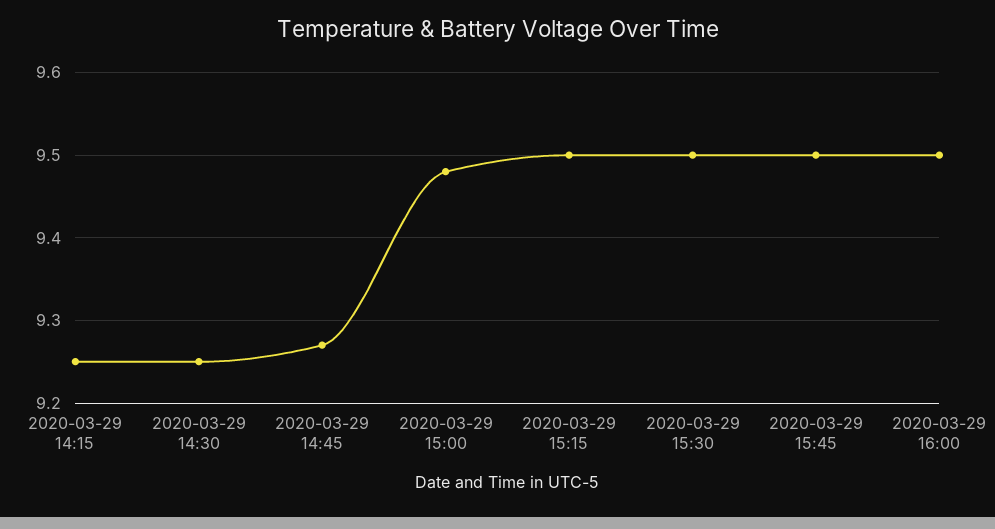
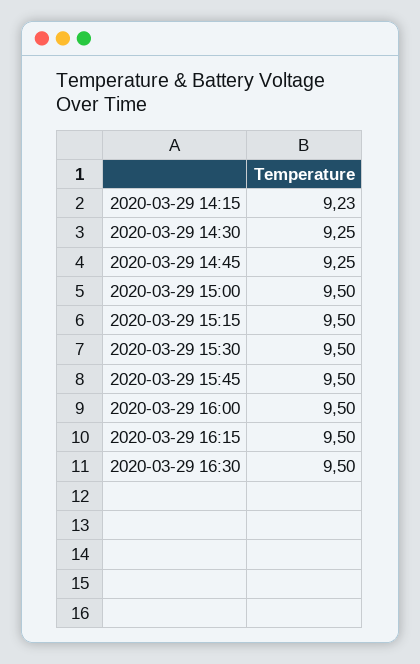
2020-03-29 14:15: 9.25 -> 9.23
2020-03-29 14:45: 9.27 -> 9.25
2020-03-29 15:00: 9.48 -> 9.5
2020-03-29 16:15: none -> 9.5
2020-03-29 16:30: none -> 9.5

